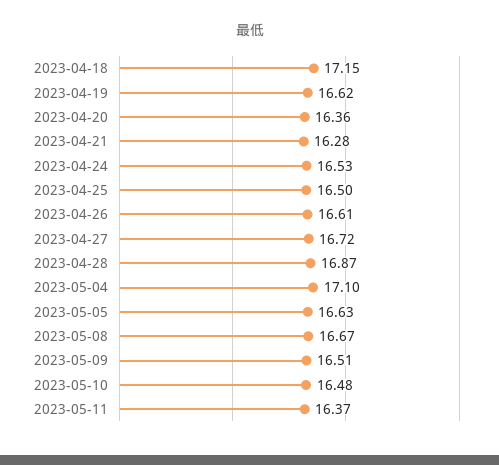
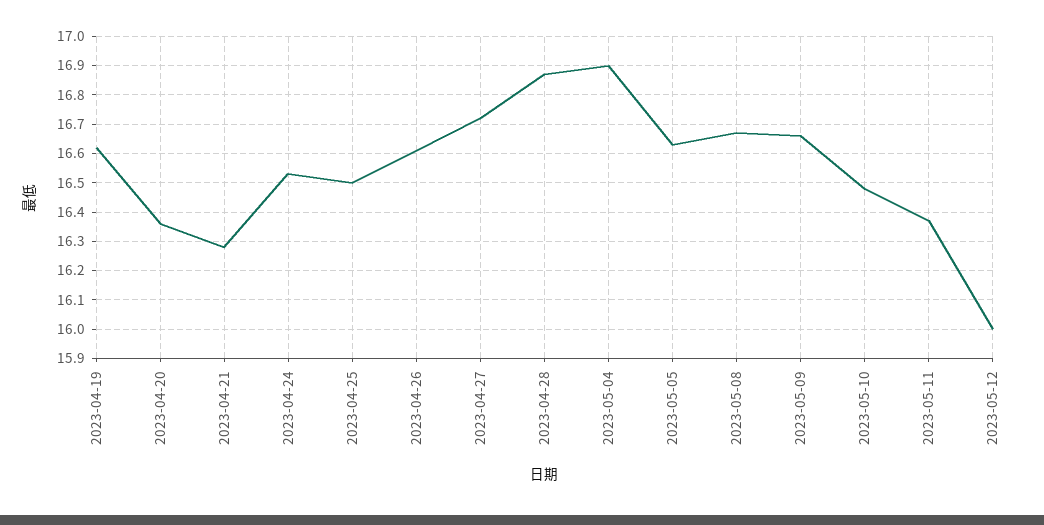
2023-04-18: 17.15 -> none
2023-05-04: 17.1 -> 16.9
2023-05-09: 16.51 -> 16.65
2023-05-12: none -> 16

